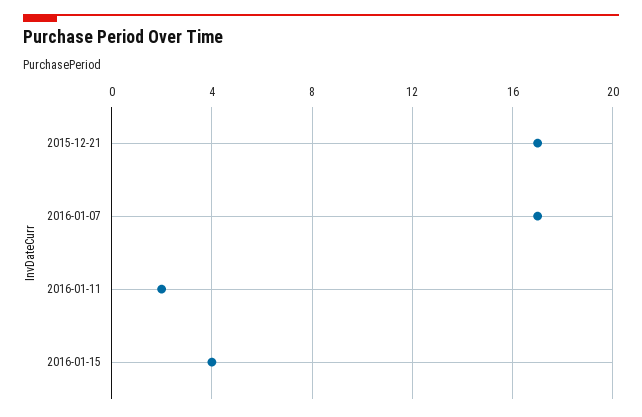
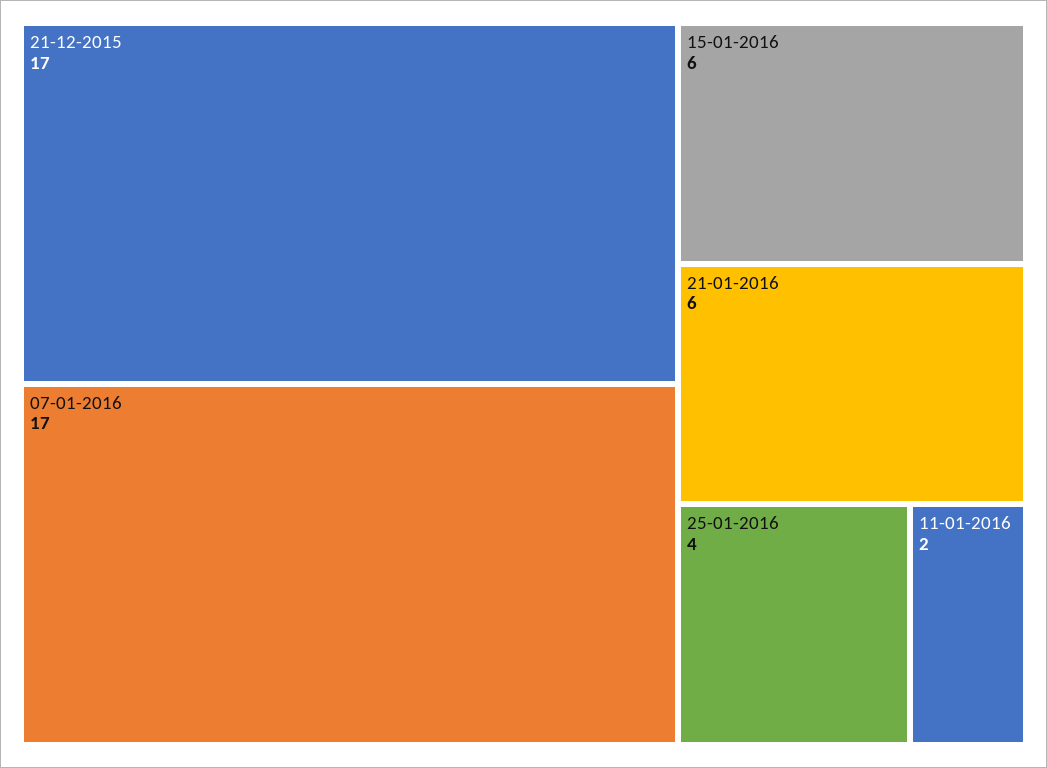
2016-01-15: 4 -> 6
21-01-2016: none -> 6
25-01-2016: none -> 4

